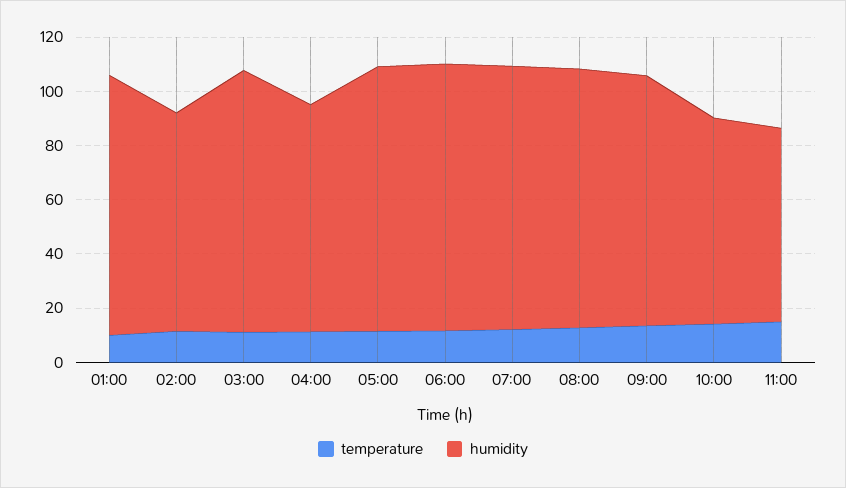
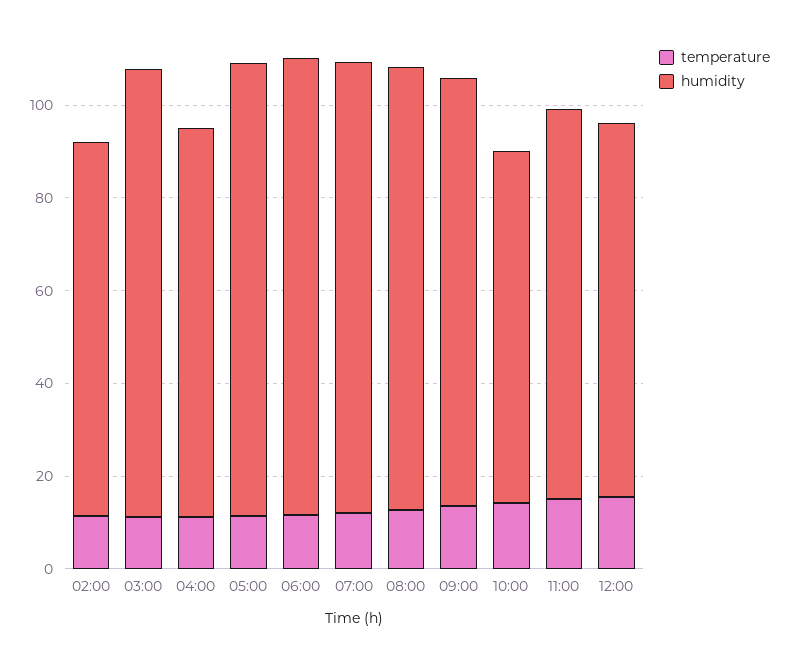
temperature, 01:00: 10 -> none
humidity, 01:00: 95 -> none
humidity, 11:00: 70 -> 85
temperature, 12:00: none -> 15
humidity, 12:00: none -> 80

